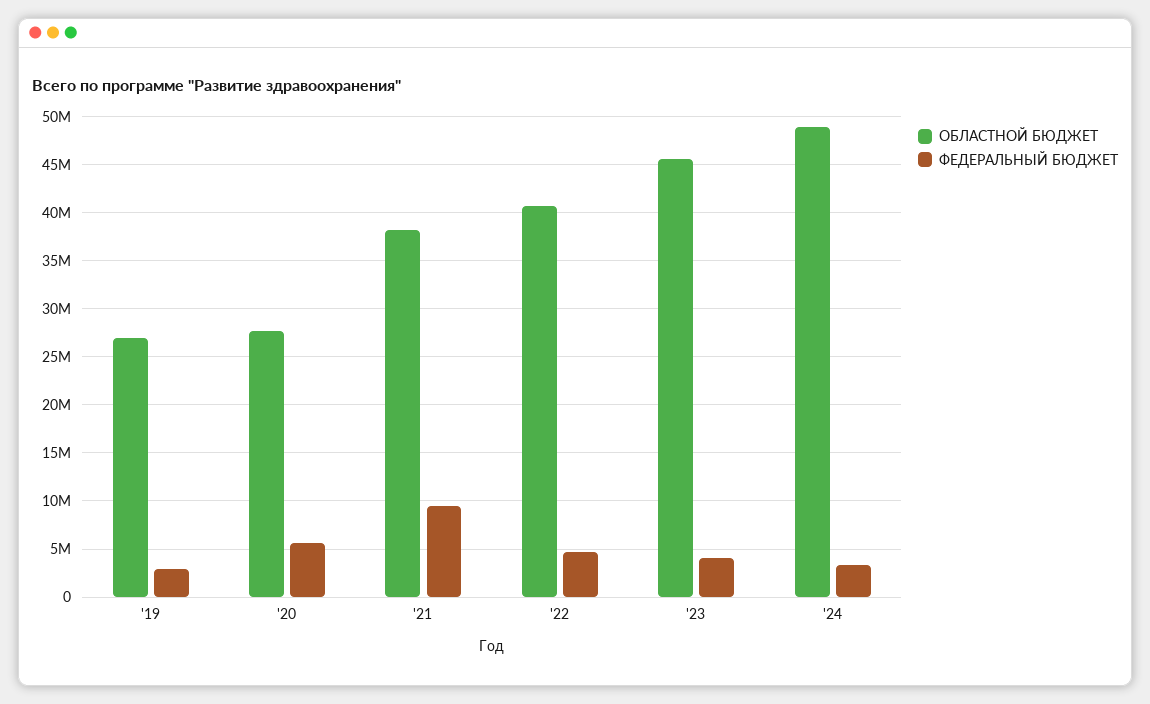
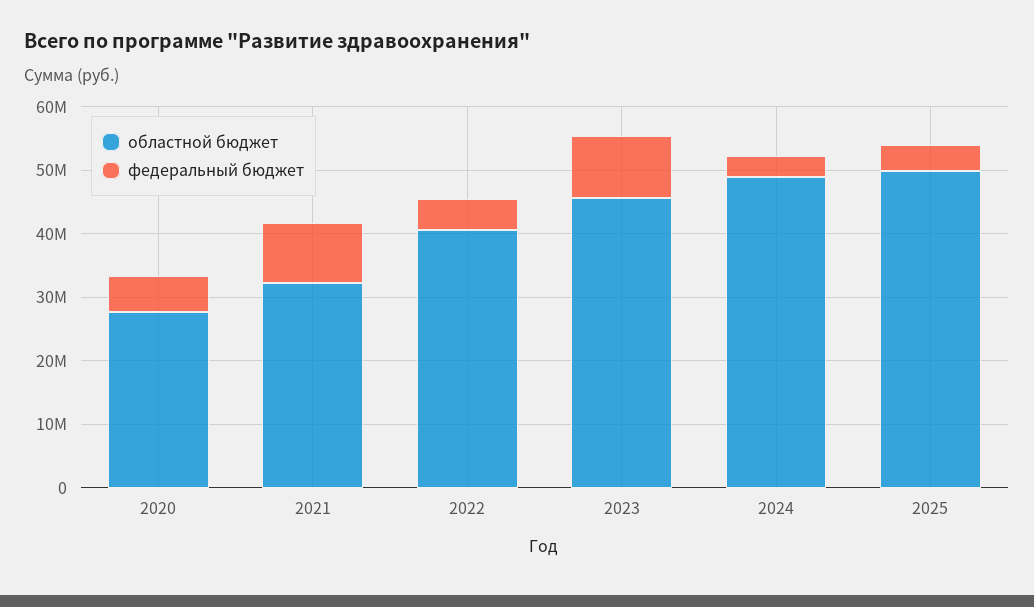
ОБЛАСТНОЙ БЮДЖЕТ, '19: 27000000 -> none
ФЕДЕРАЛЬНЫЙ БЮДЖЕТ, '19: 3000000 -> none
ОБЛАСТНОЙ БЮДЖЕТ, '21: 38000000 -> 32000000
ФЕДЕРАЛЬНЫЙ БЮДЖЕТ, '23: 4000000 -> 10000000
ОБЛАСТНОЙ БЮДЖЕТ, 2025: none -> 50000000
ФЕДЕРАЛЬНЫЙ БЮДЖЕТ, 2025: none -> 4000000

